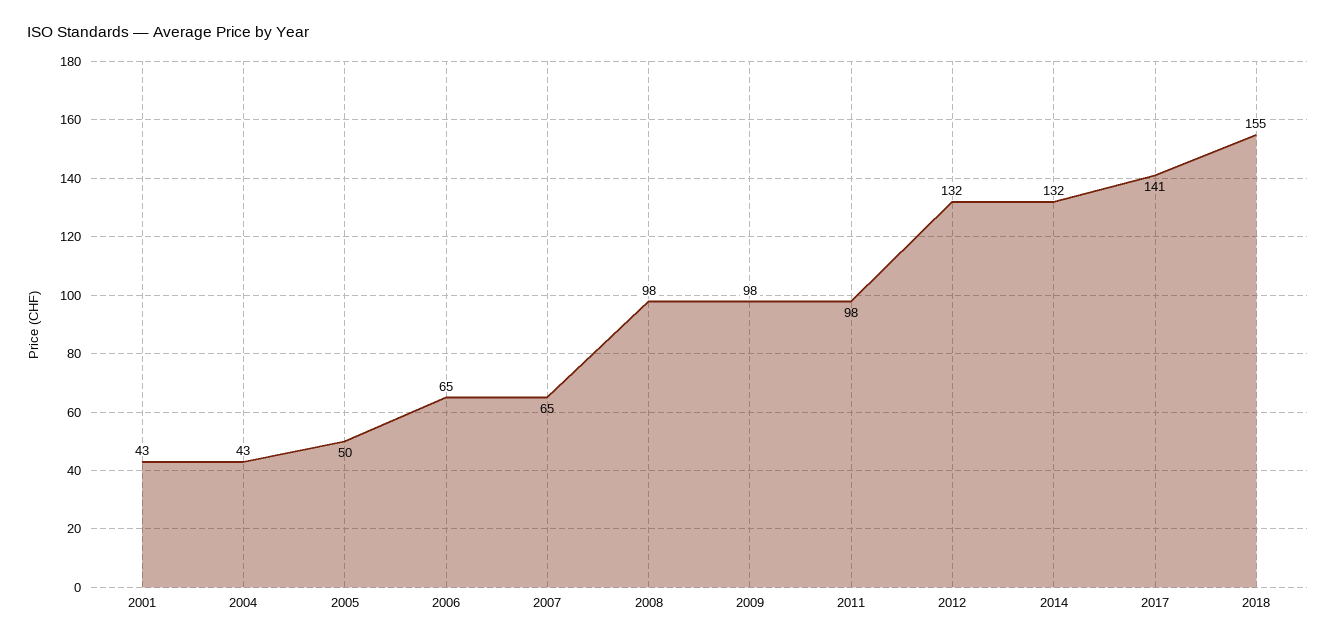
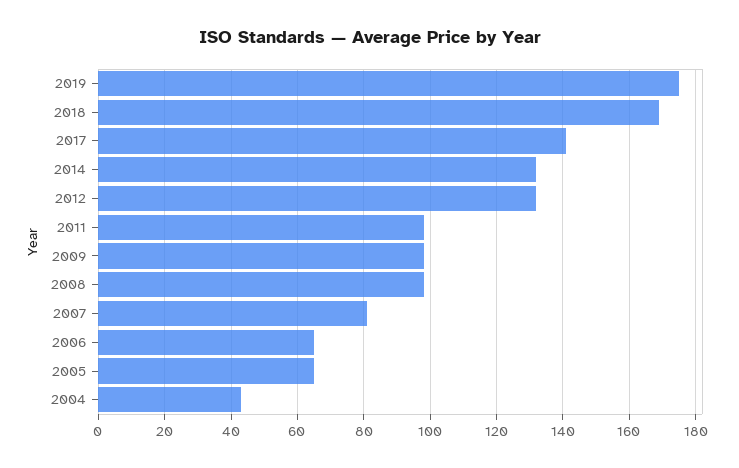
2001: 43 -> none
2005: 50 -> 65
2007: 65 -> 80
2018: 155 -> 170
2019: none -> 175

